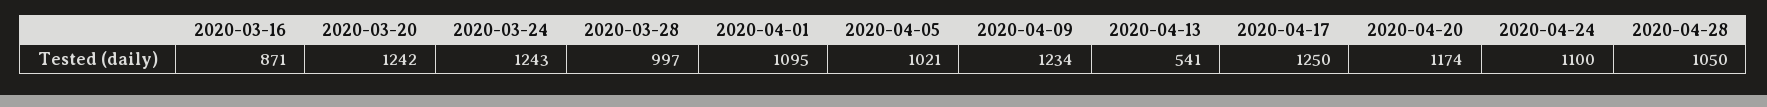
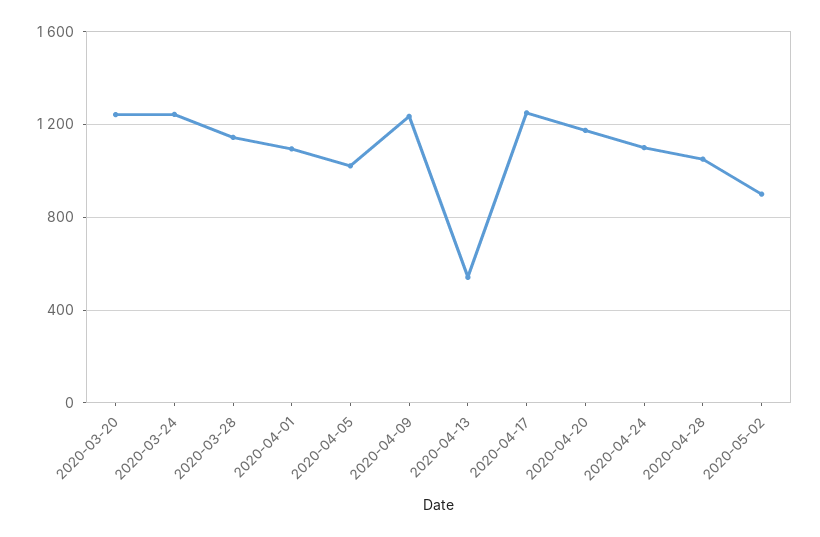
2020-03-16: 871 -> none
2020-03-28: 997 -> 1150
2020-05-02: none -> 900

